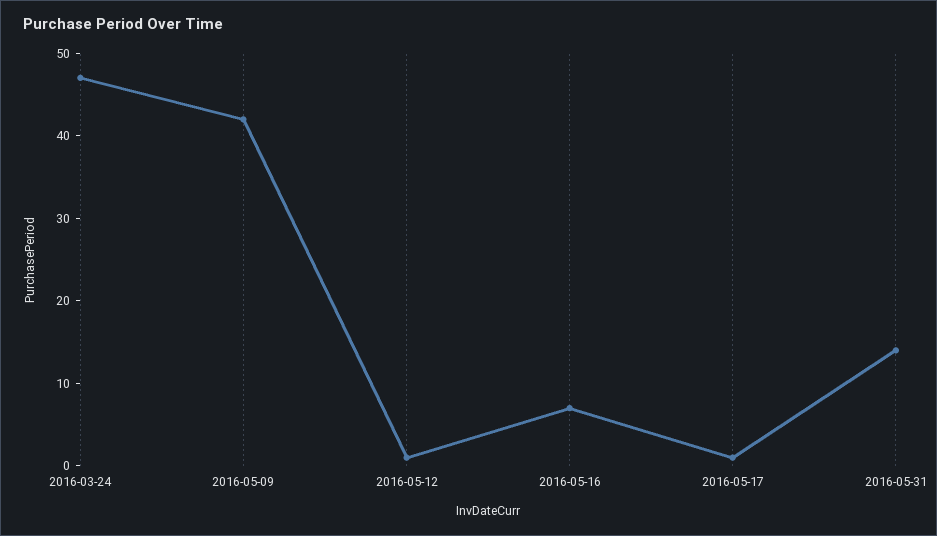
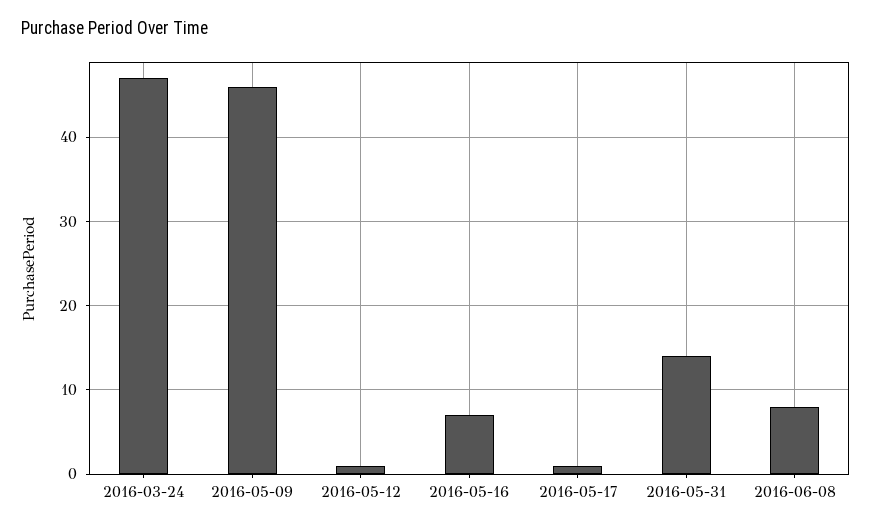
2016-05-09: 42 -> 46
2016-06-08: none -> 8

